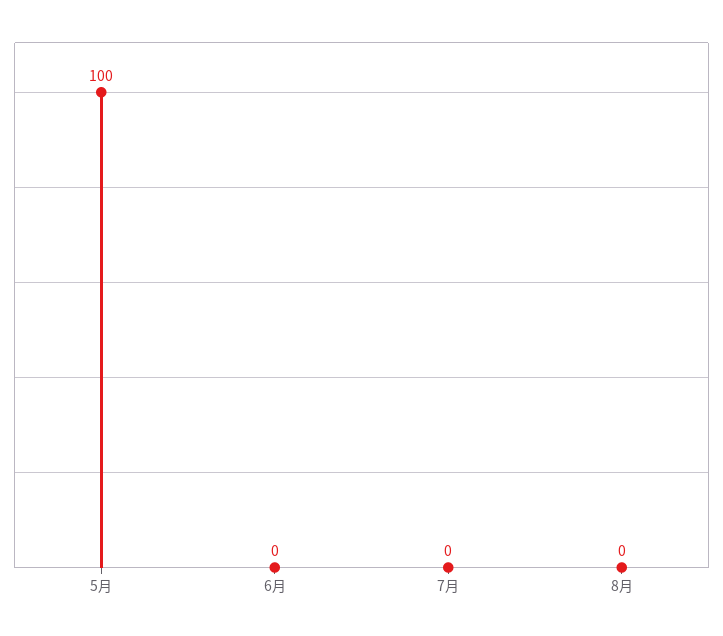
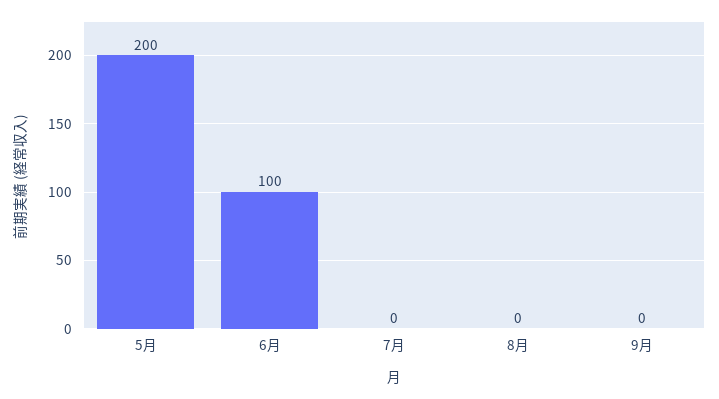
5月: 100 -> 200
6月: 0 -> 100
9月: none -> 0

